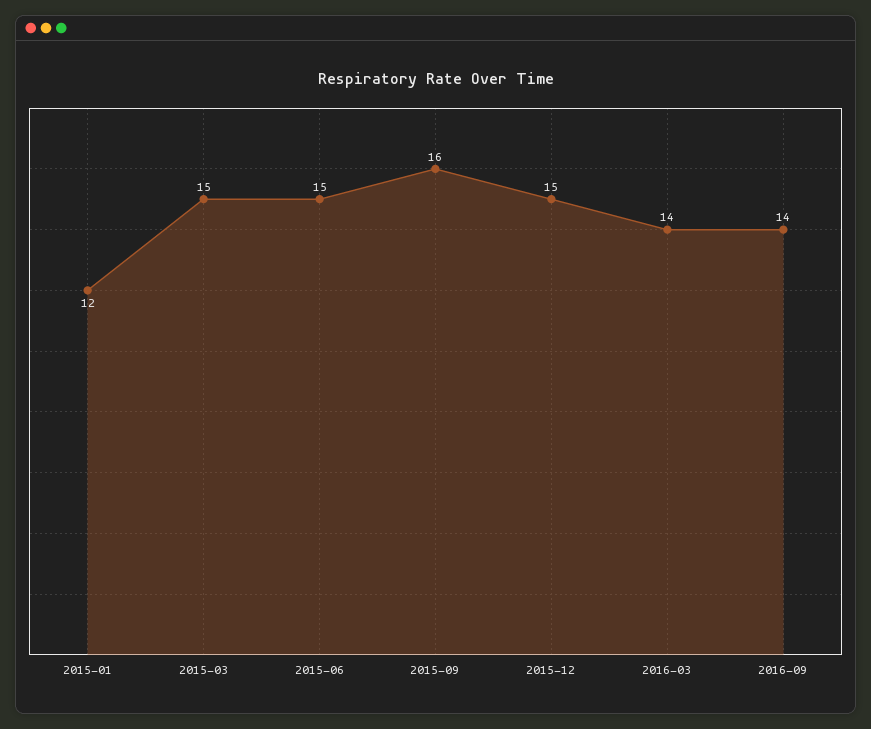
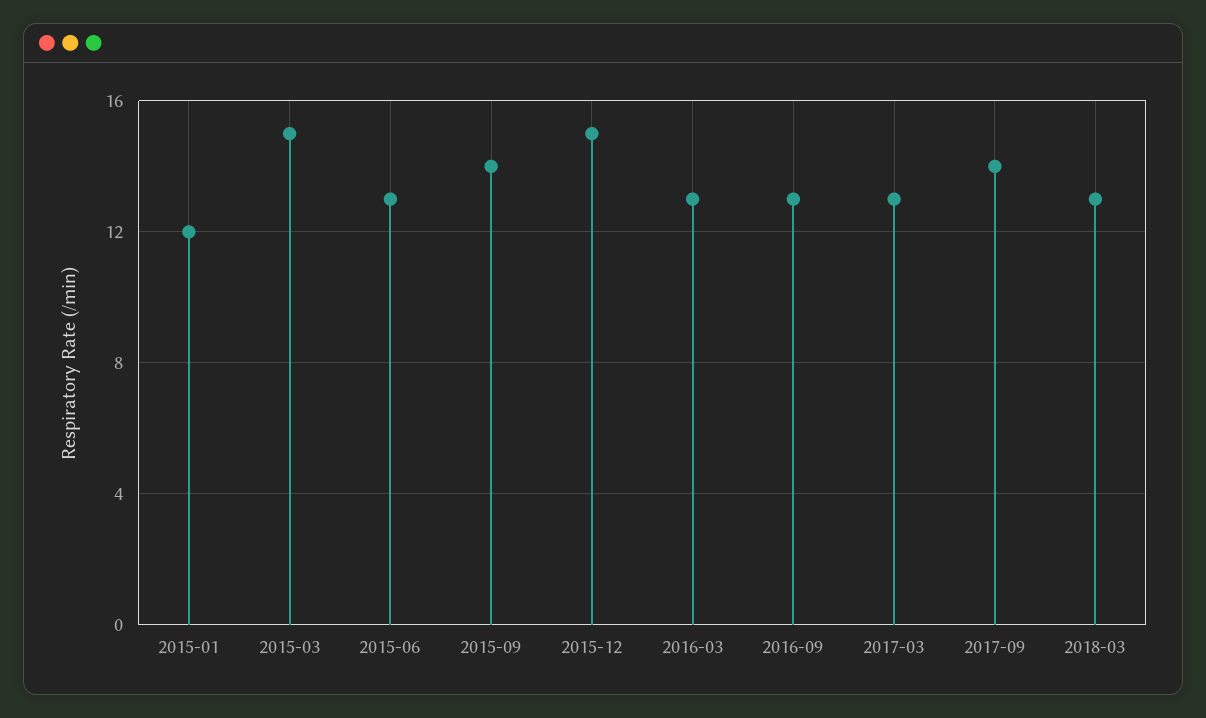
2015-06: 15 -> 13
2015-09: 16 -> 14
2016-03: 14 -> 13
2016-09: 14 -> 13
2017-03: none -> 13
2017-09: none -> 14
2018-03: none -> 13

